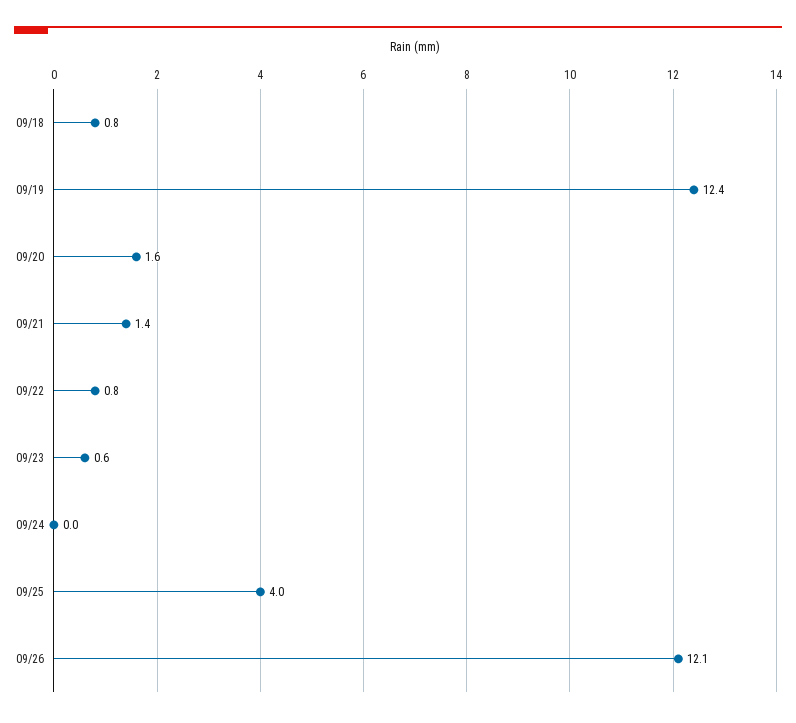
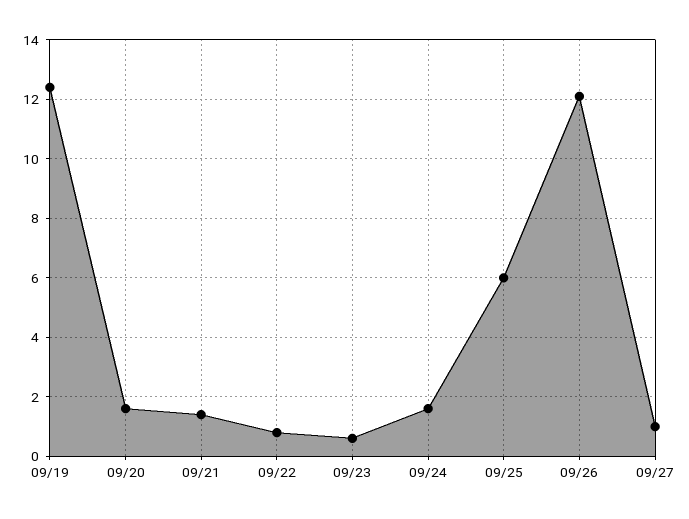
09/18: 0.8 -> none
09/24: 0 -> 1.5
09/25: 4 -> 6
09/27: none -> 1

